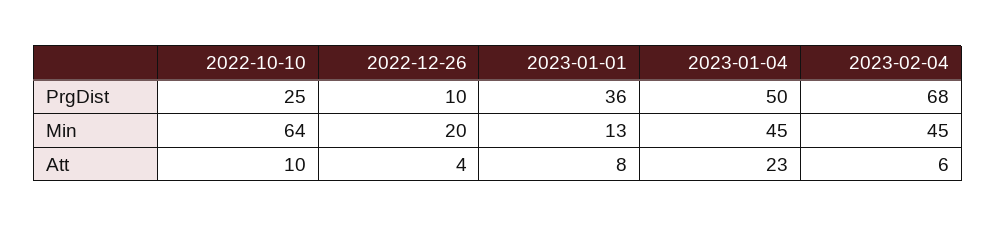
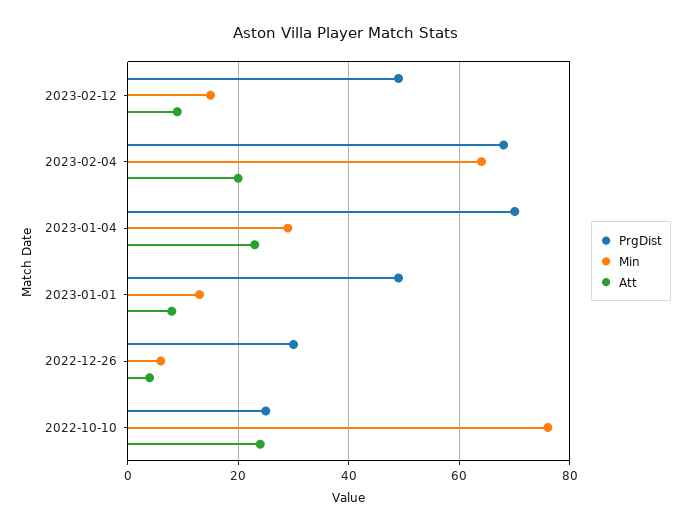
PrgDist, 2022-12-26: 10 -> 30
PrgDist, 2023-01-01: 36 -> 50
PrgDist, 2023-01-04: 50 -> 70
Min, 2022-10-10: 64 -> 75
Min, 2022-12-26: 20 -> 5
Min, 2023-01-04: 45 -> 30
Min, 2023-02-04: 45 -> 65
Att, 2022-10-10: 10 -> 25
Att, 2023-02-04: 6 -> 20
PrgDist, 2023-02-12: none -> 50
Min, 2023-02-12: none -> 15
Att, 2023-02-12: none -> 10

